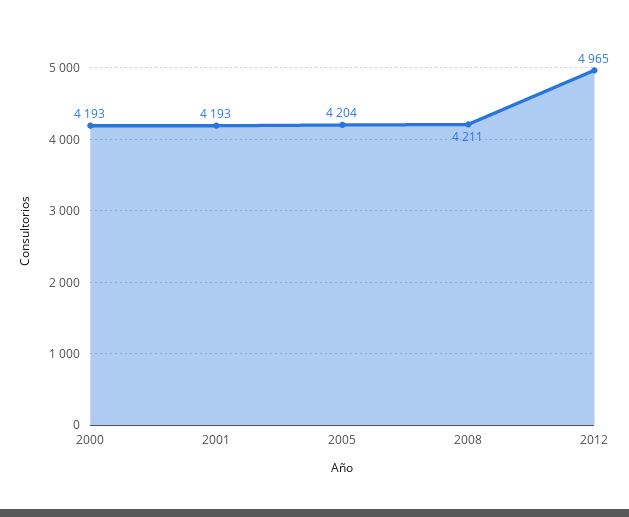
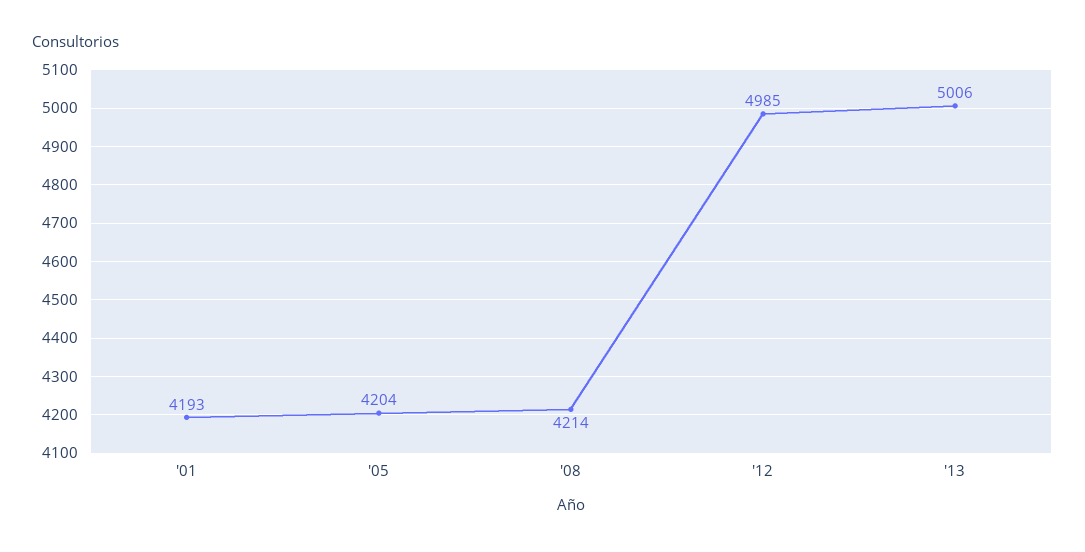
2000: 4193 -> none
2008: 4211 -> 4214
2012: 4965 -> 4985
'13: none -> 5006

